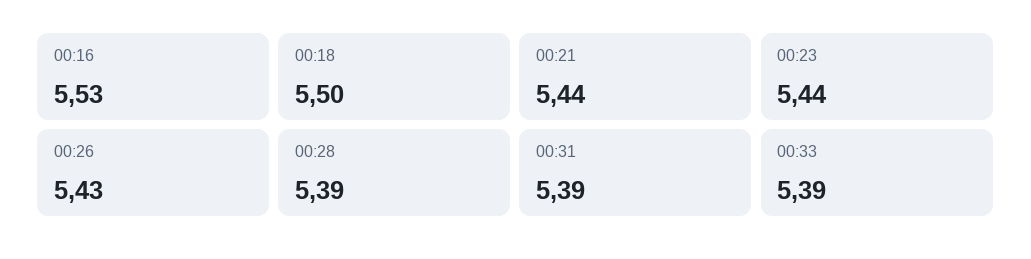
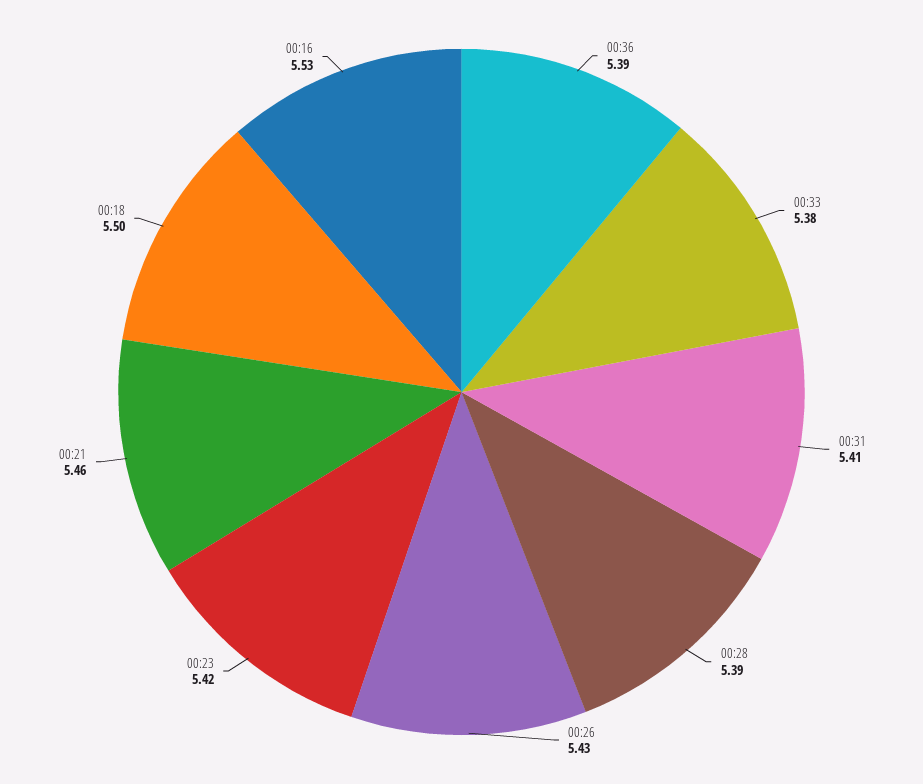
00:21: 5.44 -> 5.46
00:23: 5.44 -> 5.42
00:31: 5.39 -> 5.41
00:33: 5.39 -> 5.38
00:36: none -> 5.39

